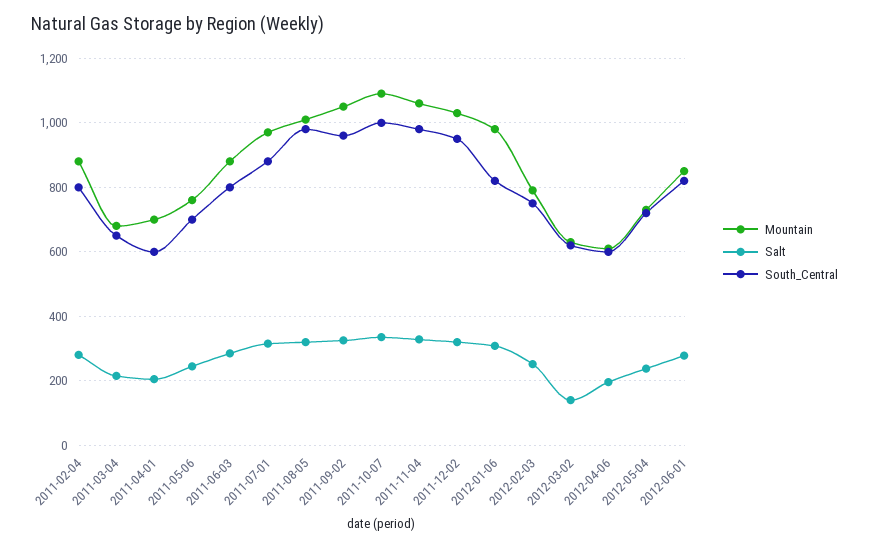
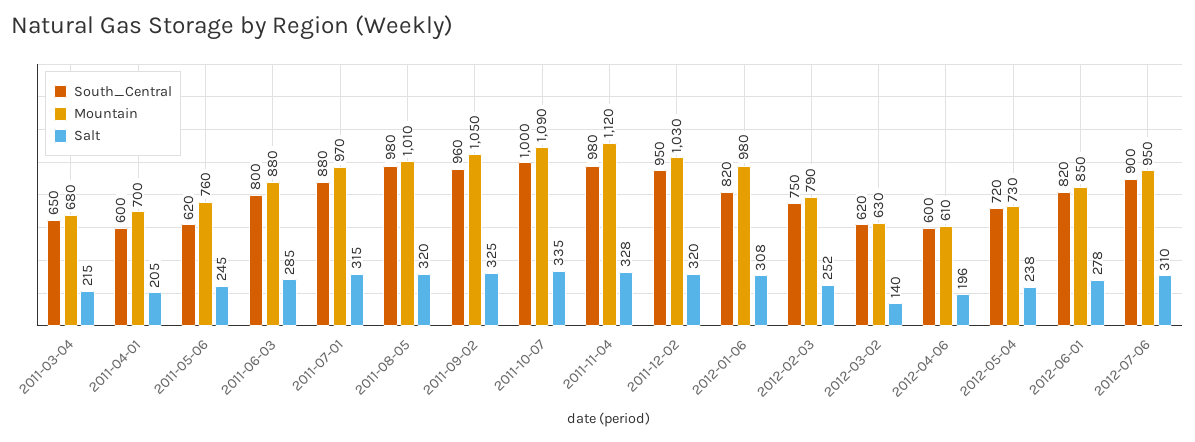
Mountain, 2011-02-04: 880 -> none
Salt, 2011-02-04: 280 -> none
South_Central, 2011-02-04: 800 -> none
South_Central, 2011-05-06: 700 -> 620
Mountain, 2011-11-04: 1060 -> 1120
South_Central, 2012-07-06: none -> 900
Mountain, 2012-07-06: none -> 950
Salt, 2012-07-06: none -> 310

